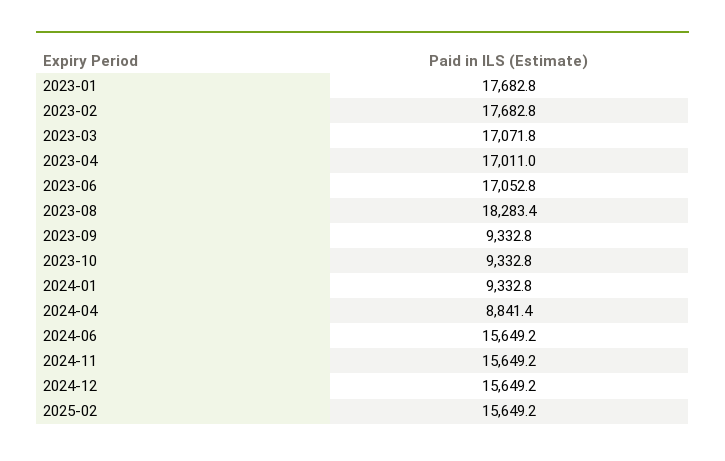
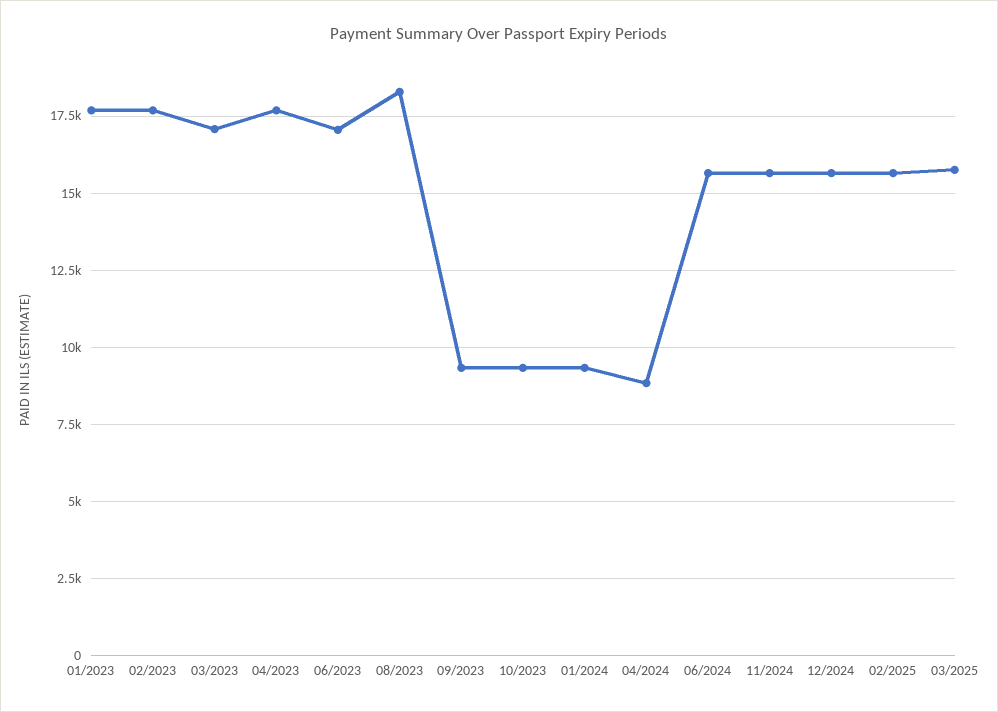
2023-04: 17011 -> 17750
03/2025: none -> 15750

